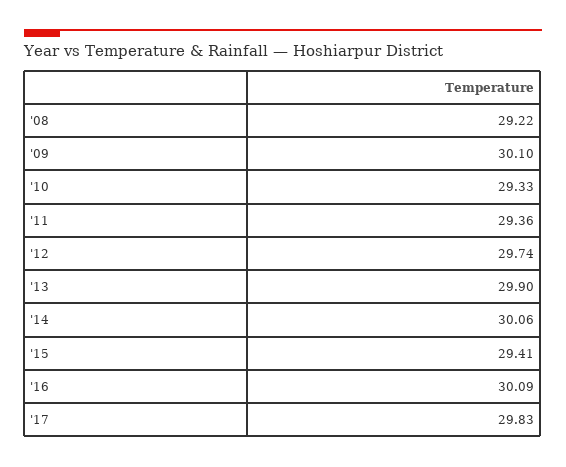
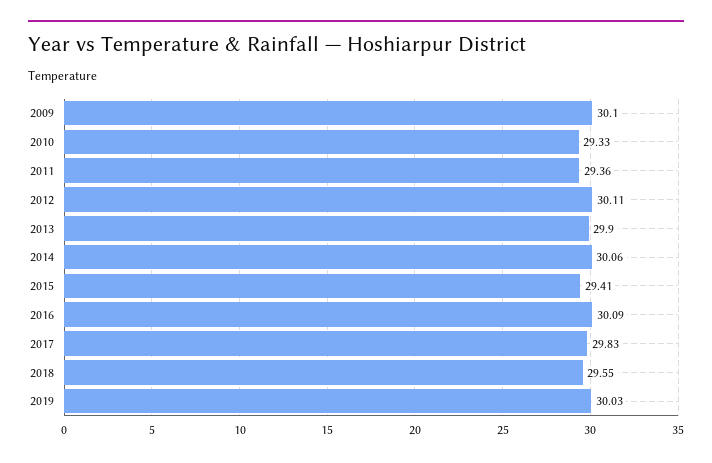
'08: 29.22 -> none
'12: 29.74 -> 30.11
2018: none -> 29.55
2019: none -> 30.03

